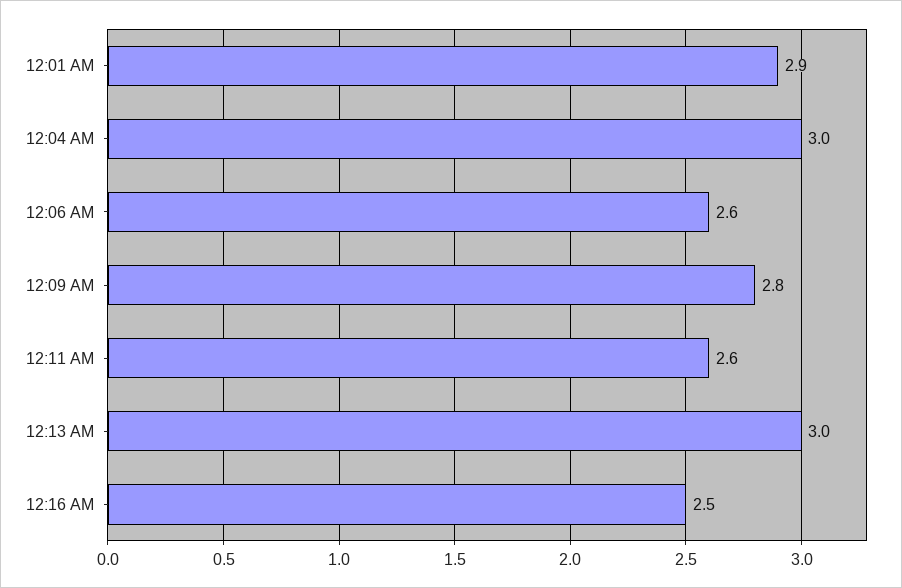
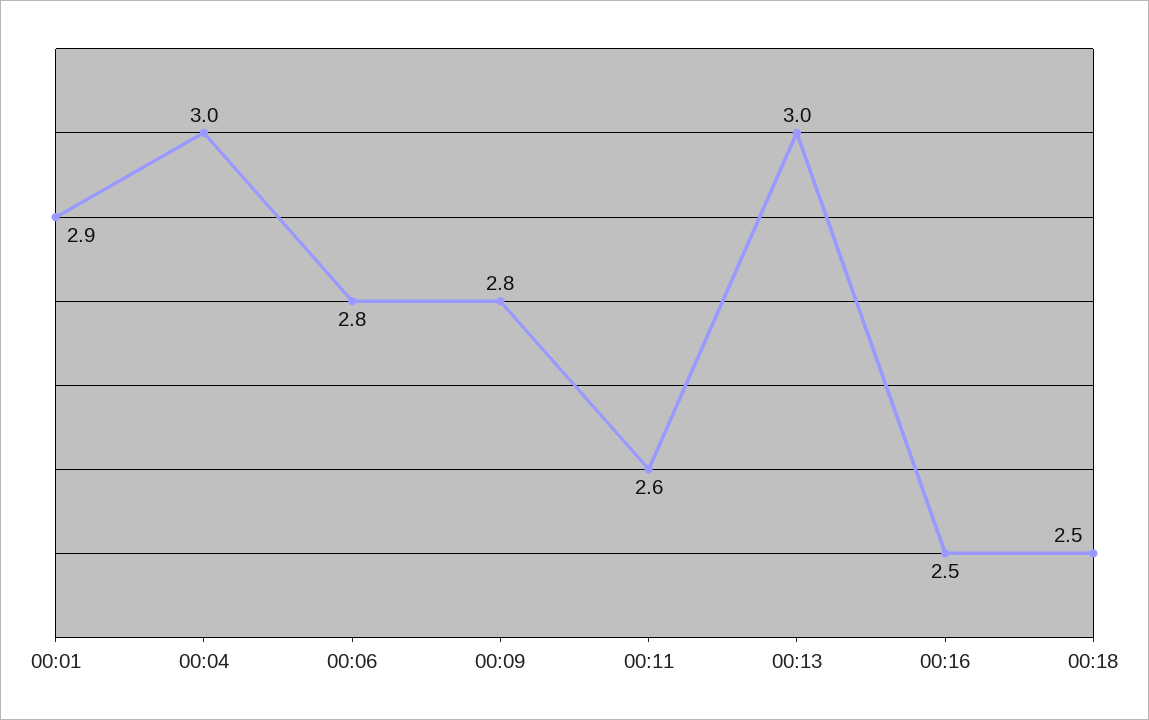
12:06 AM: 2.6 -> 2.8
00:18: none -> 2.5

